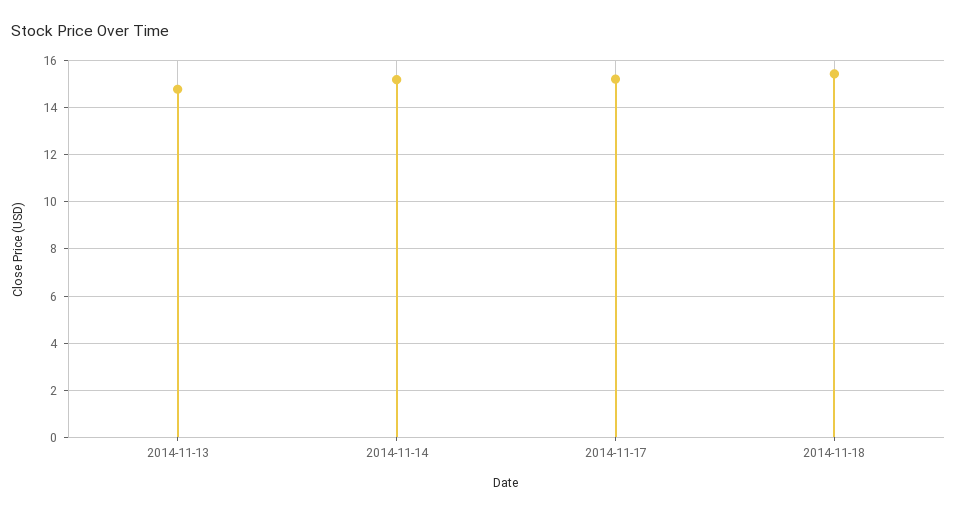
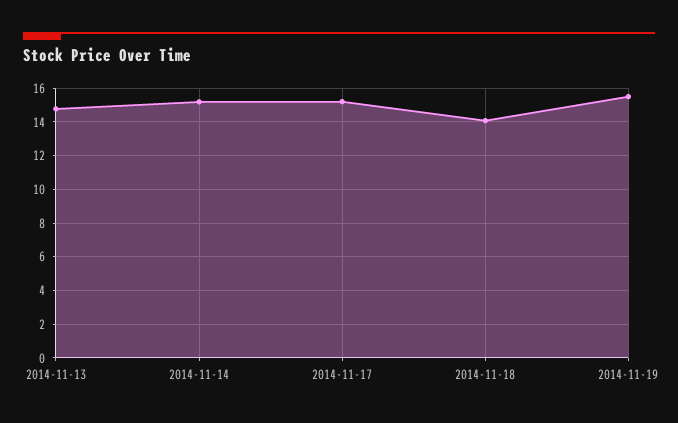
2014-11-18: 15.5 -> 14
2014-11-19: none -> 15.5

